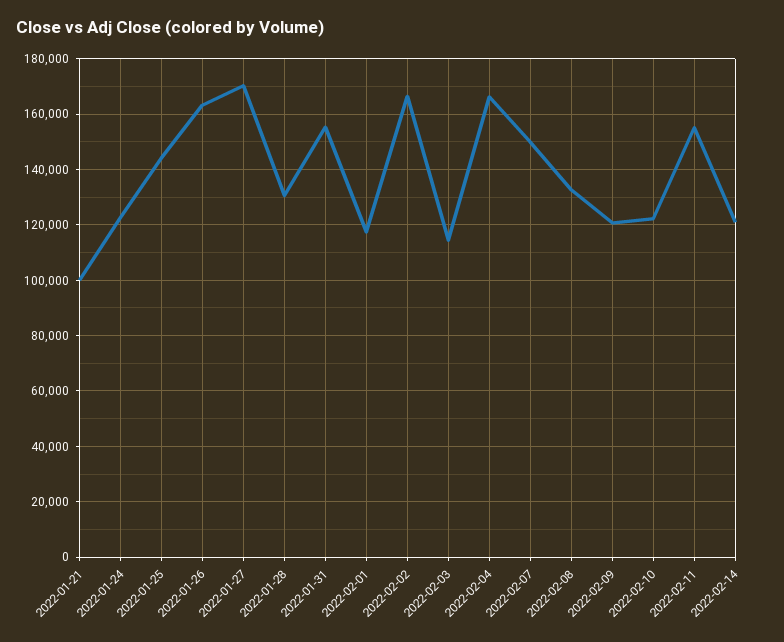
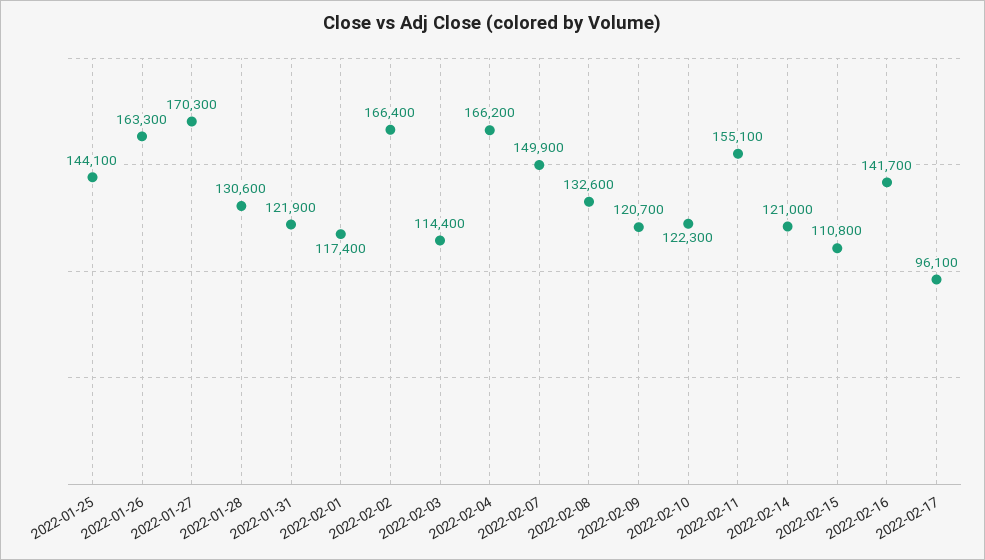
2022-01-21: 100000 -> none
2022-01-24: 122500 -> none
2022-01-31: 155000 -> 121900
2022-02-15: none -> 110800
2022-02-16: none -> 141700
2022-02-17: none -> 96100

